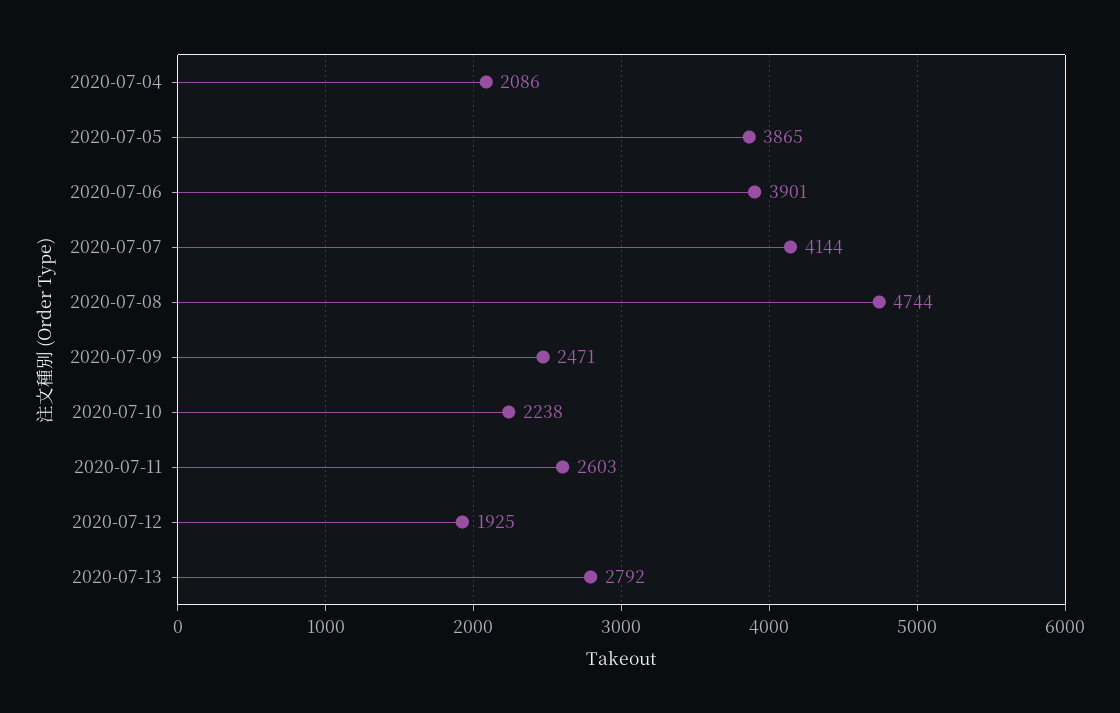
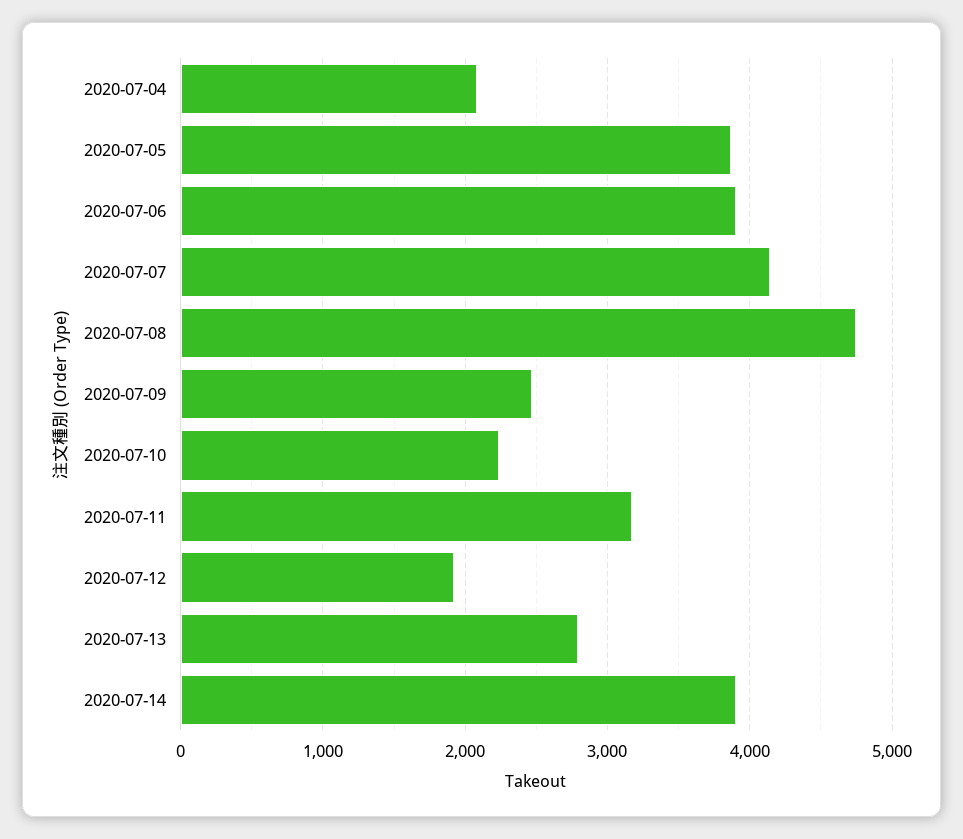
2020-07-11: 2603 -> 3200
2020-07-14: none -> 3900

